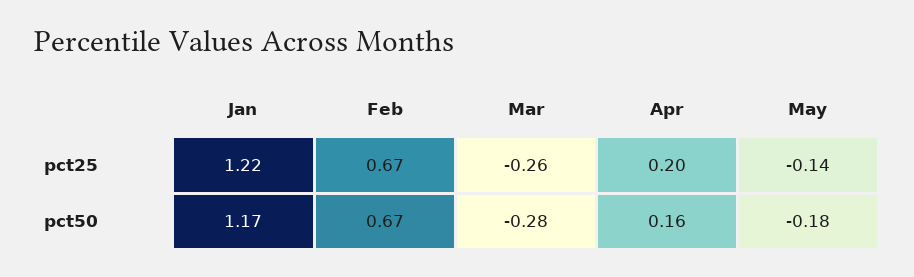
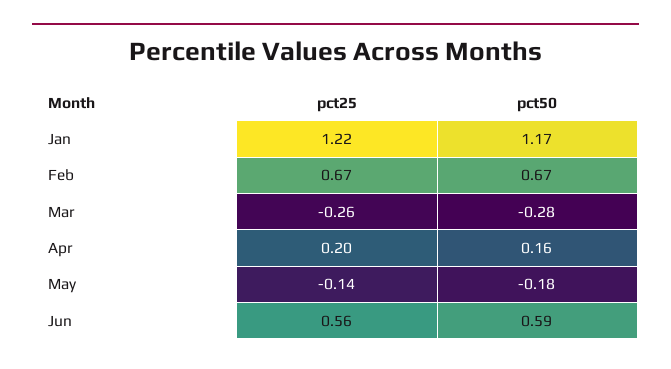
Jun, pct25: none -> 0.56
Jun, pct50: none -> 0.59

